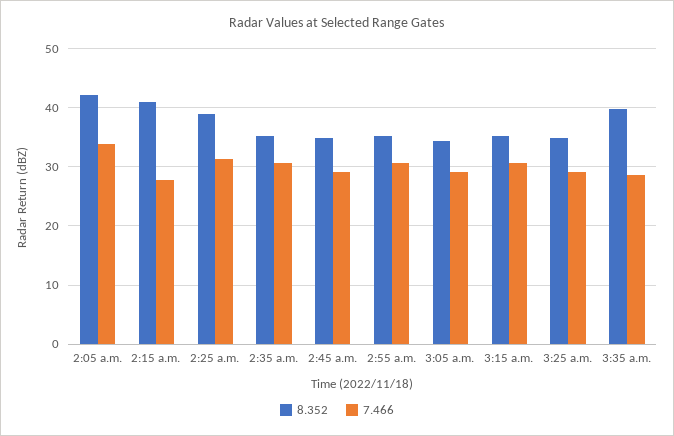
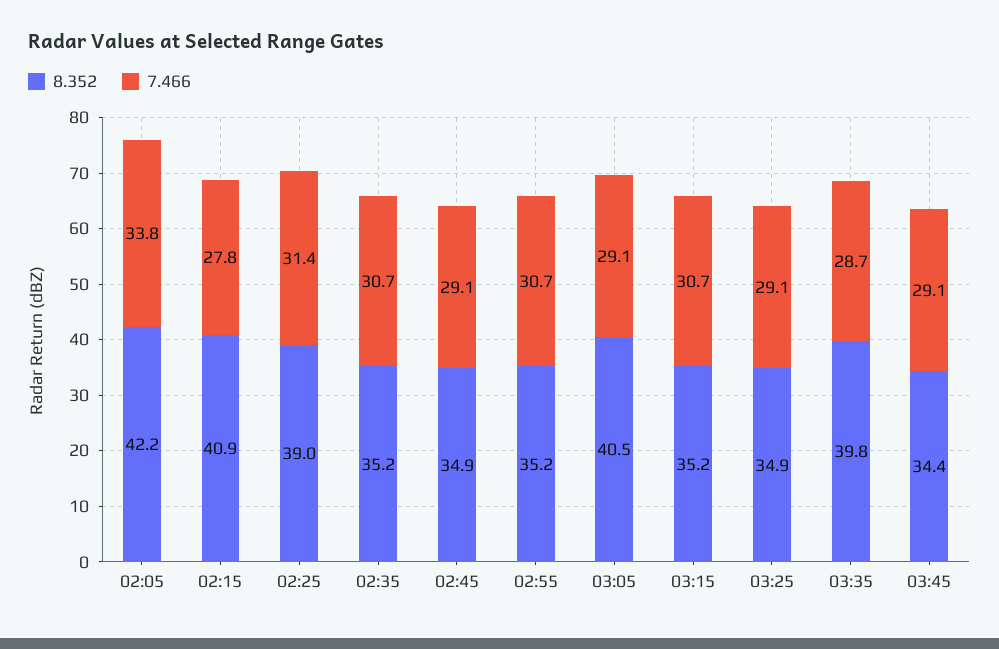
8.352, 3:05 a.m.: 34 -> 40.5
8.352, 03:45: none -> 34.4
7.466, 03:45: none -> 29.1

